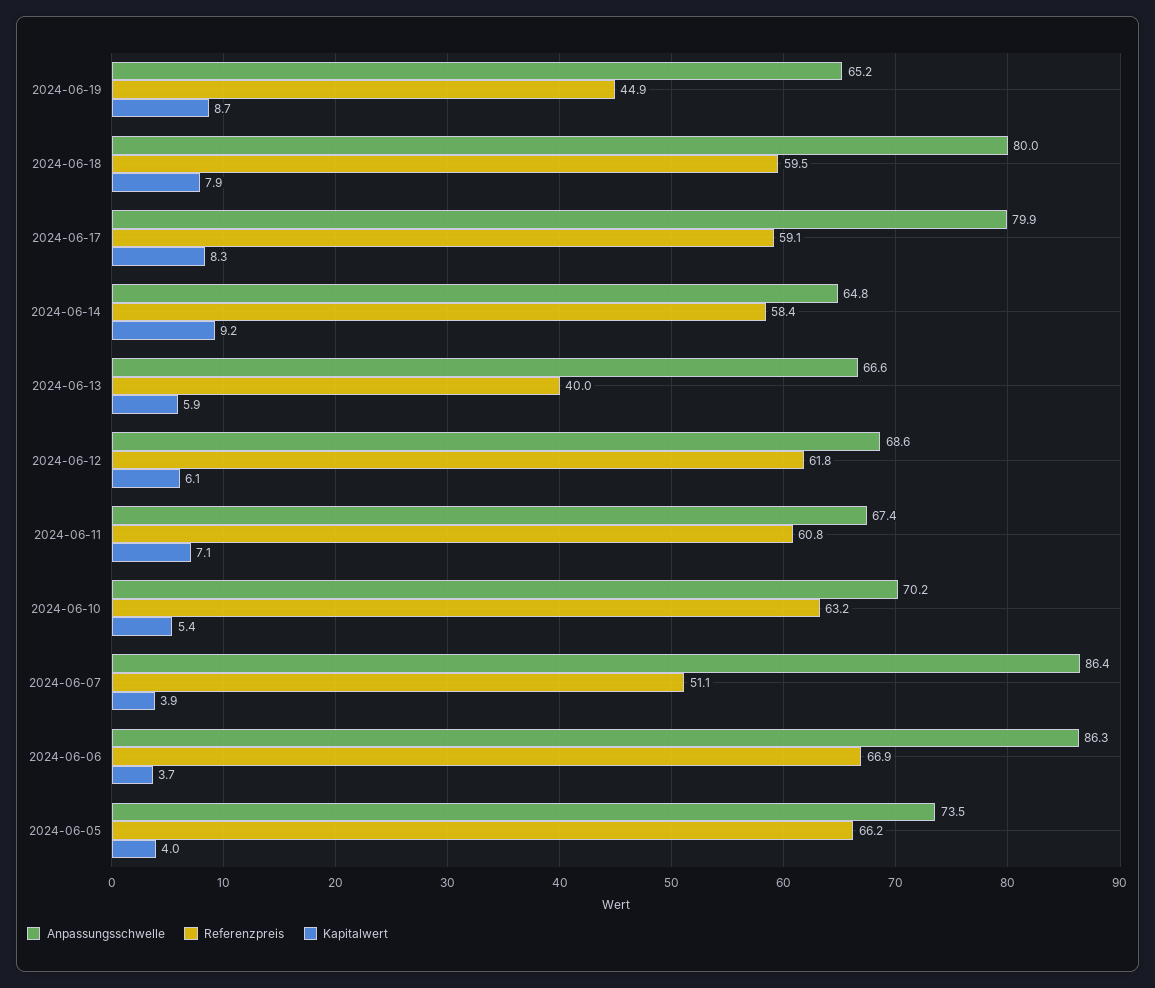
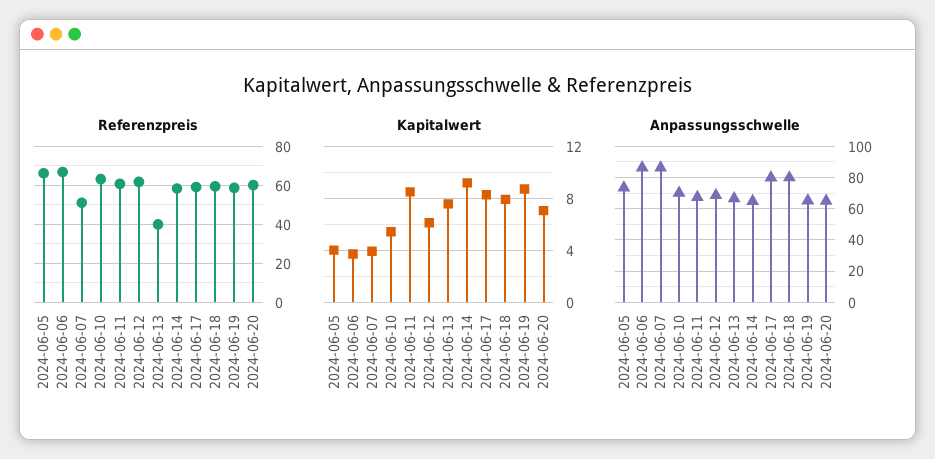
Referenzpreis, 2024-06-19: 44.9 -> 60
Kapitalwert, 2024-06-13: 5.9 -> 7.5
Kapitalwert, 2024-06-11: 7.1 -> 8.5
Referenzpreis, 2024-06-20: none -> 60
Kapitalwert, 2024-06-20: none -> 7
Anpassungsschwelle, 2024-06-20: none -> 65

